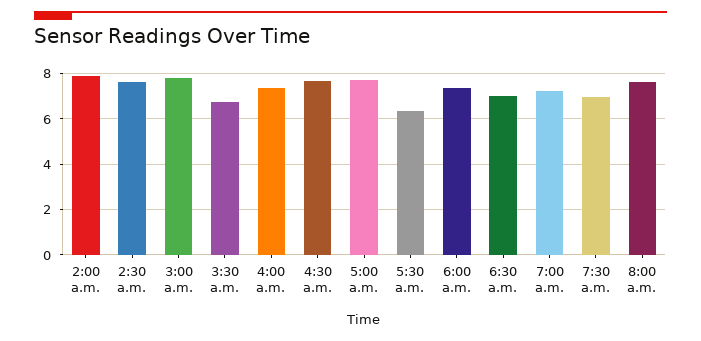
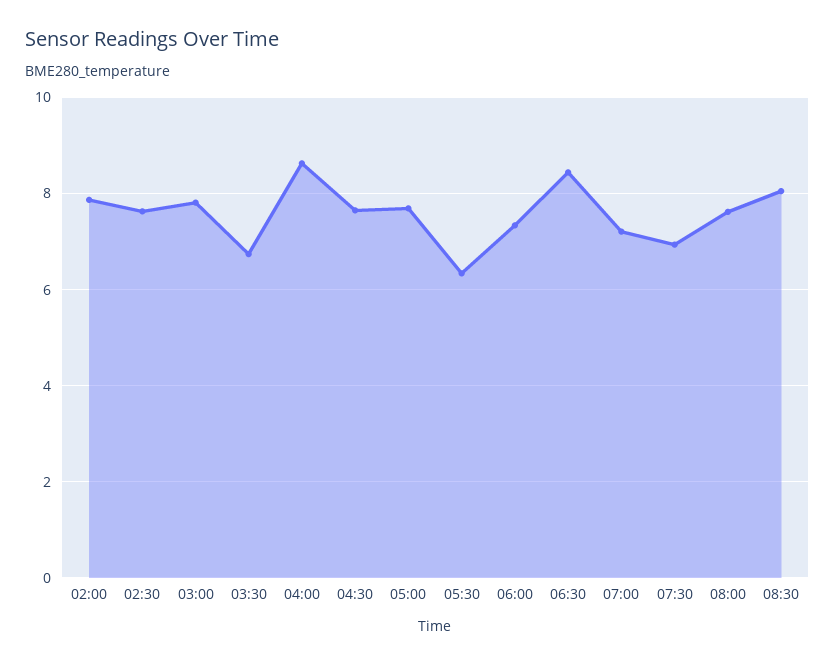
4:00 a.m.: 7.5 -> 8.6
6:30 a.m.: 7 -> 8.4
08:30: none -> 8

